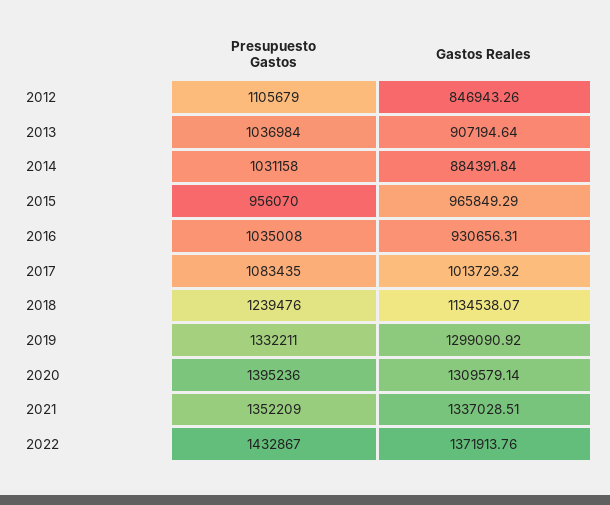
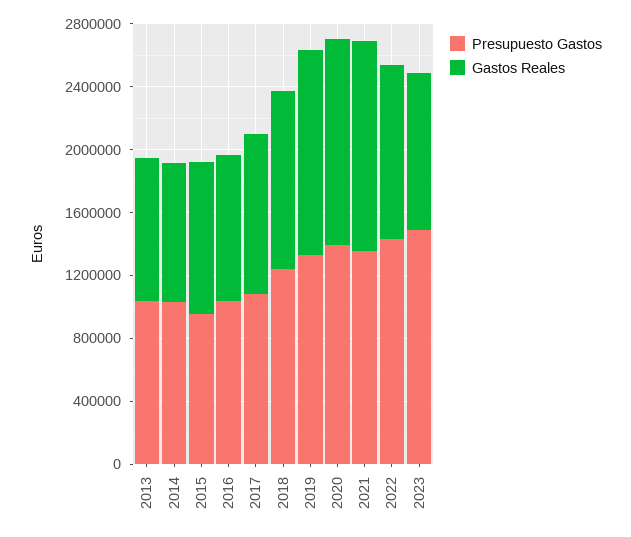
Presupuesto Gastos, 2012: 1105679 -> none
Gastos Reales, 2012: 846943.26 -> none
Gastos Reales, 2022: 1371913.76 -> 1100000
Presupuesto Gastos, 2023: none -> 1500000
Gastos Reales, 2023: none -> 1000000

